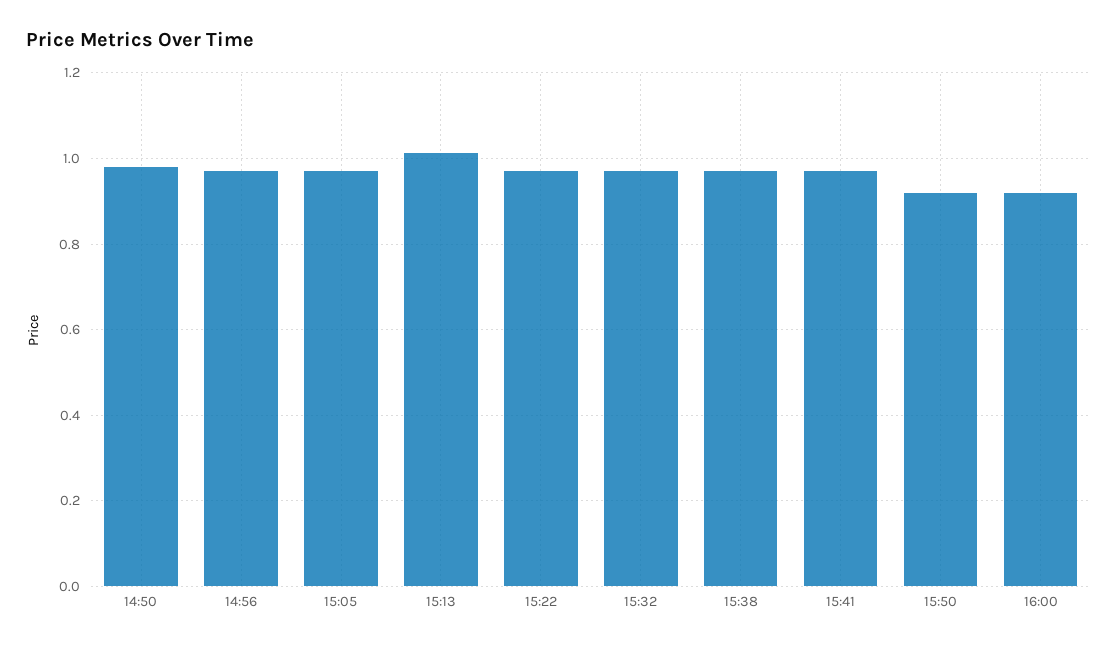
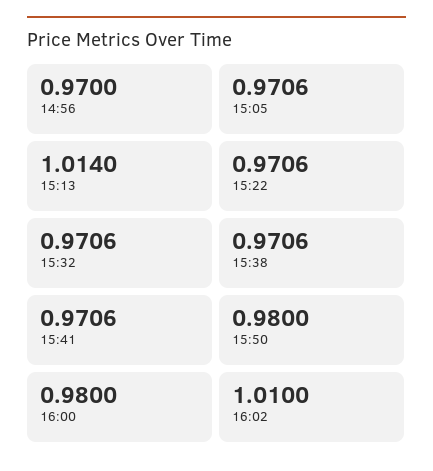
14:50: 0.98 -> none
15:50: 0.92 -> 0.98
16:00: 0.92 -> 0.98
16:02: none -> 1.01

